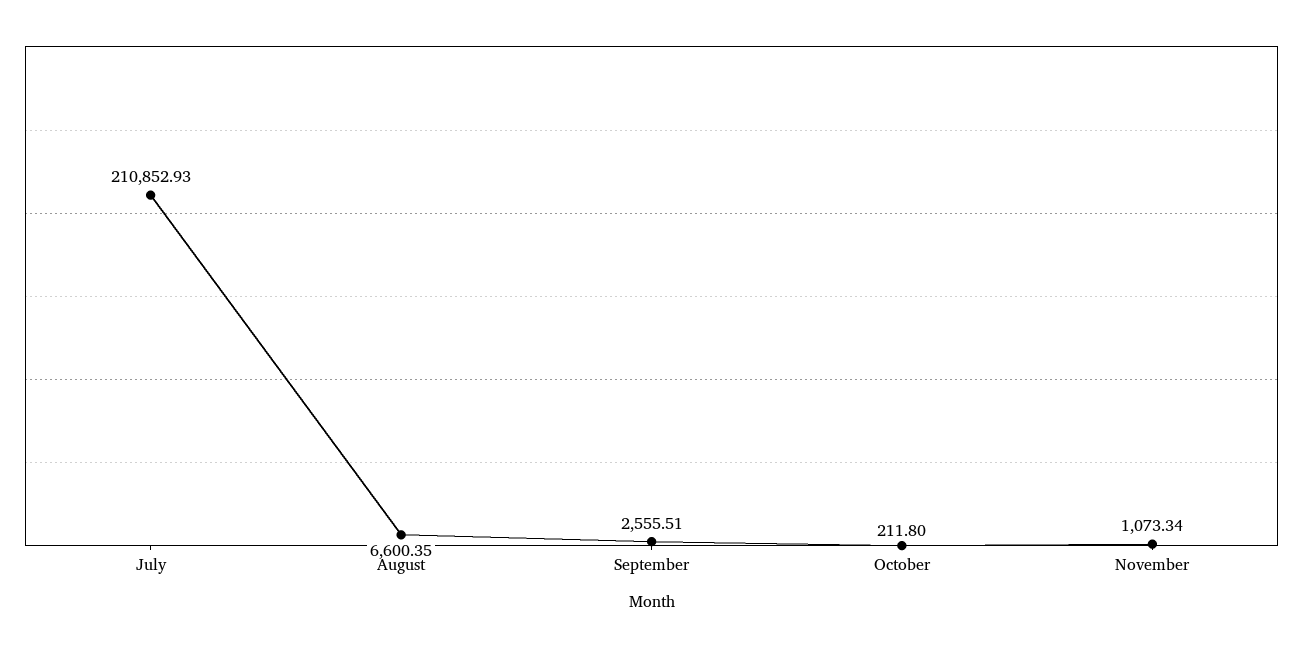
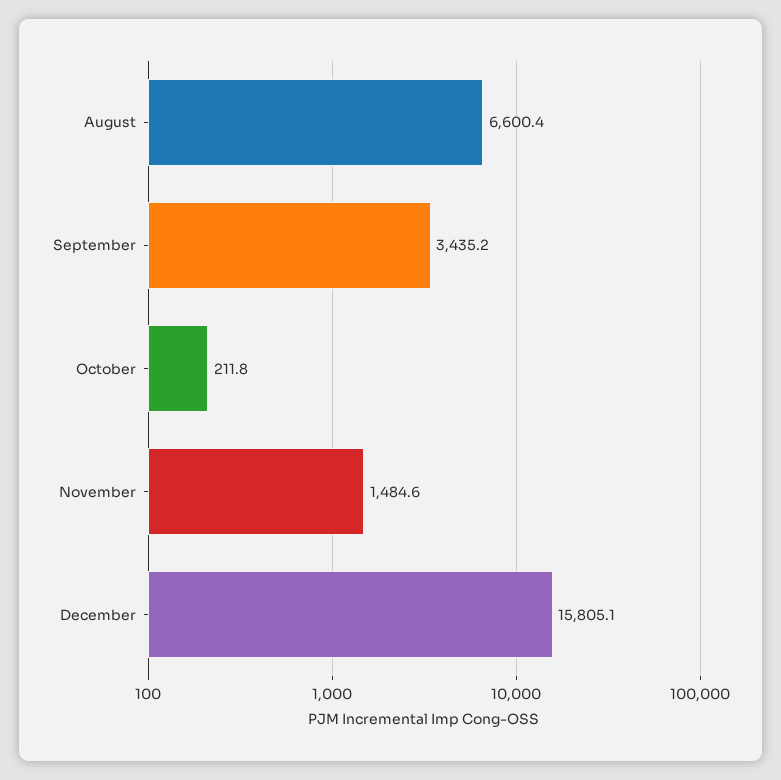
July: 210852.93 -> none
September: 2555.51 -> 3435.2
November: 1073.34 -> 1484.6
December: none -> 15805.1

